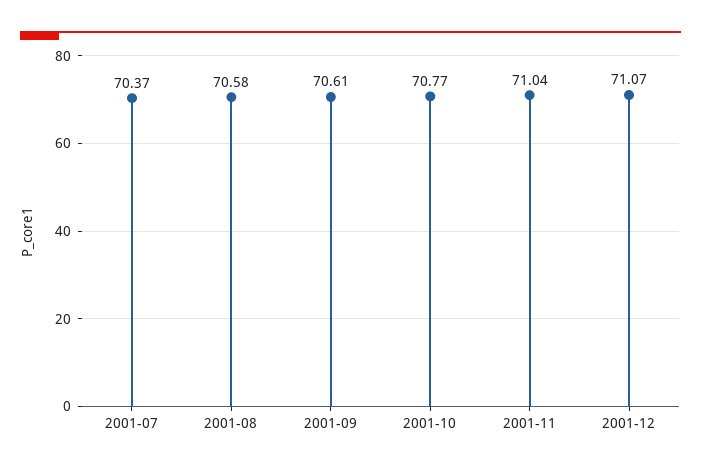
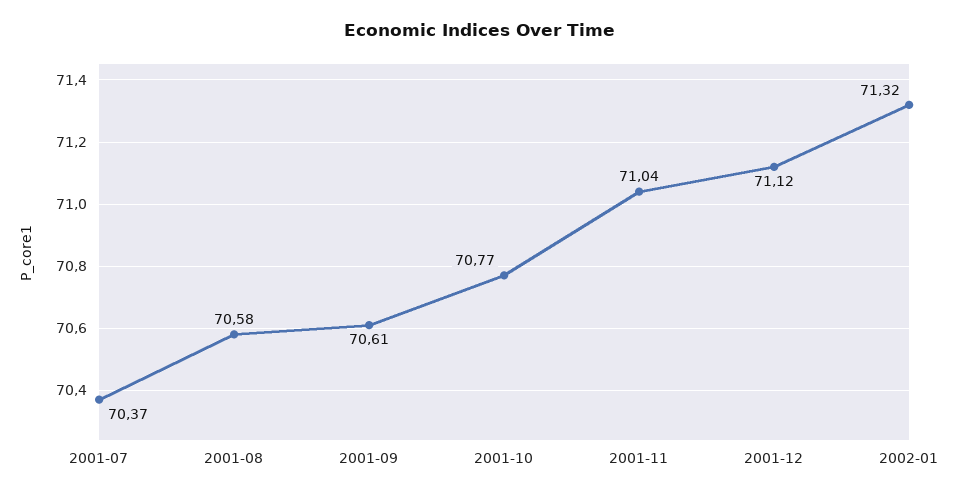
2001-12: 71.07 -> 71.12
2002-01: none -> 71.32

